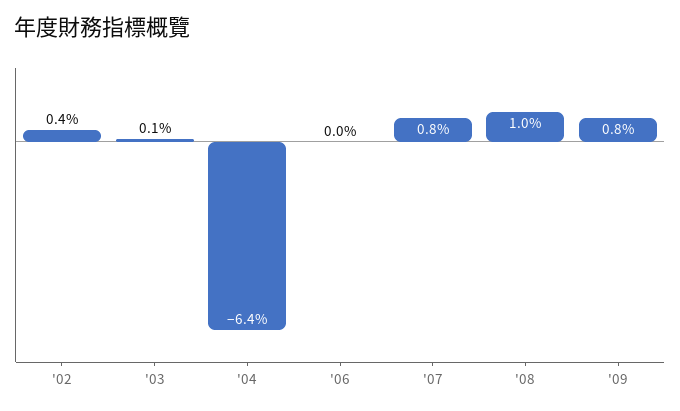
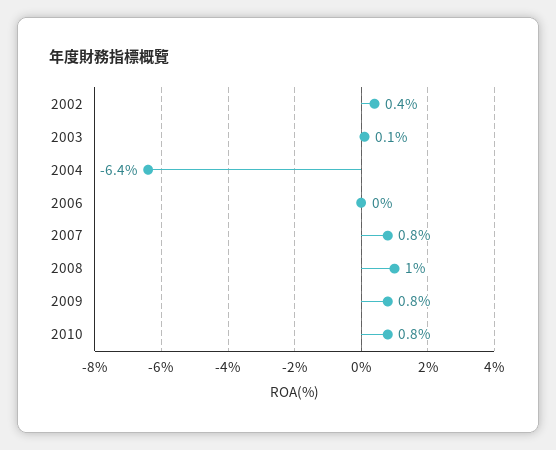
2010: none -> 0.8

